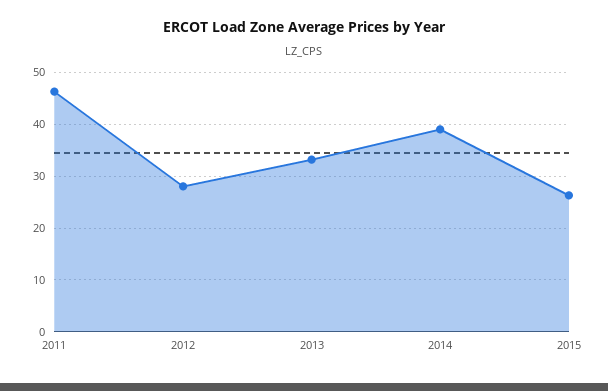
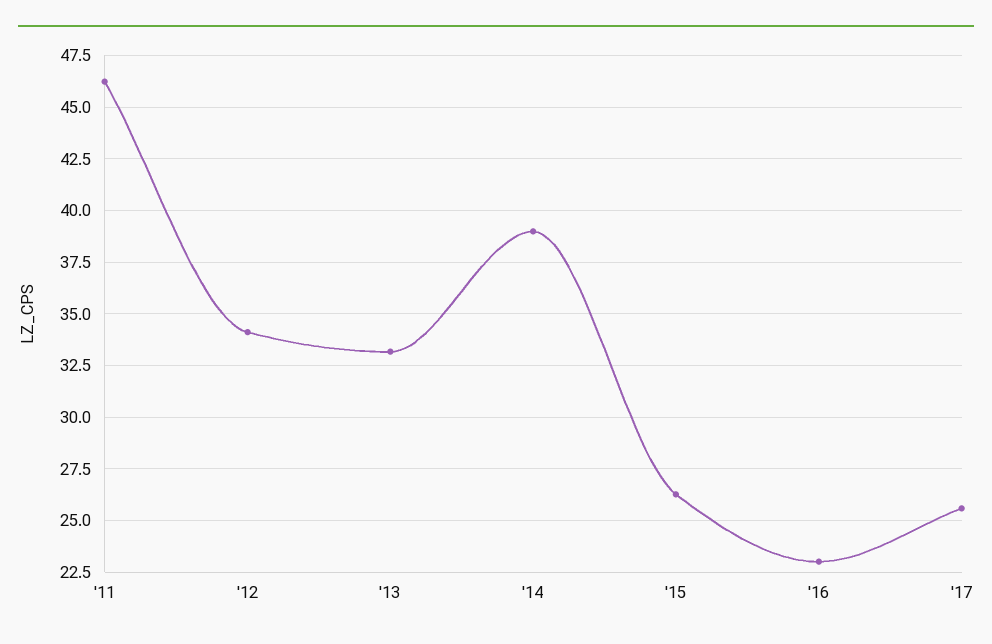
2012: 28 -> 34
'16: none -> 23
'17: none -> 25.5

